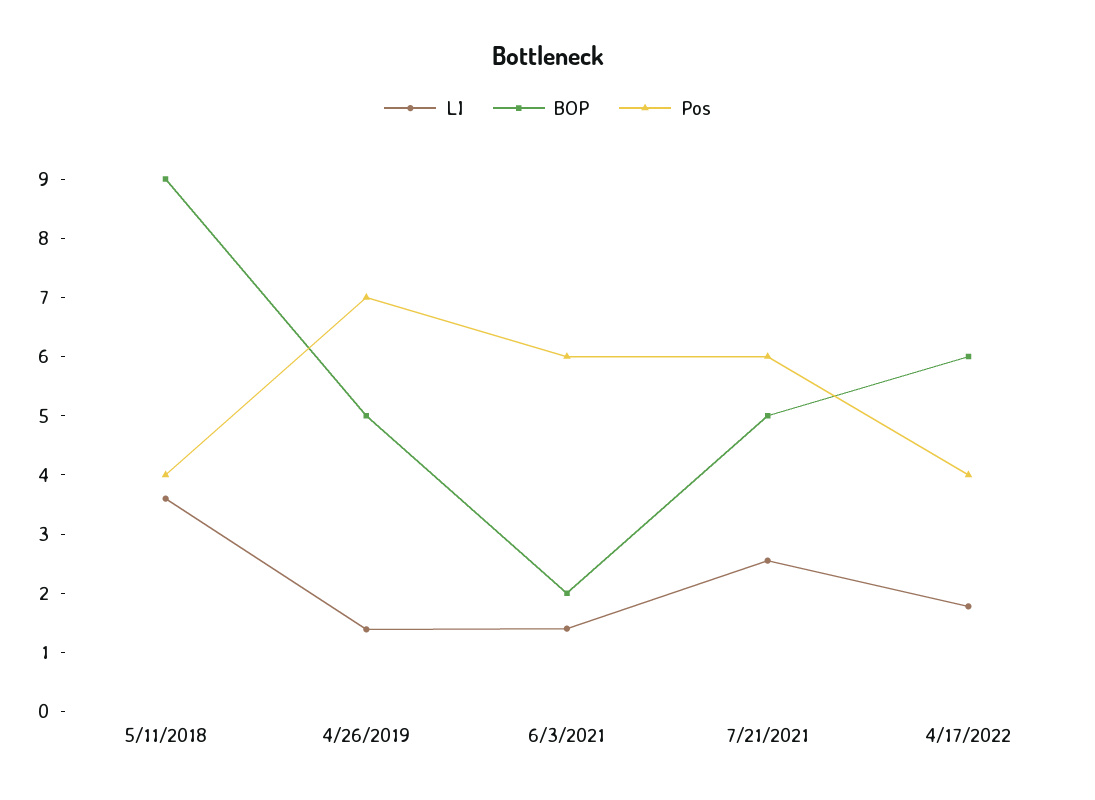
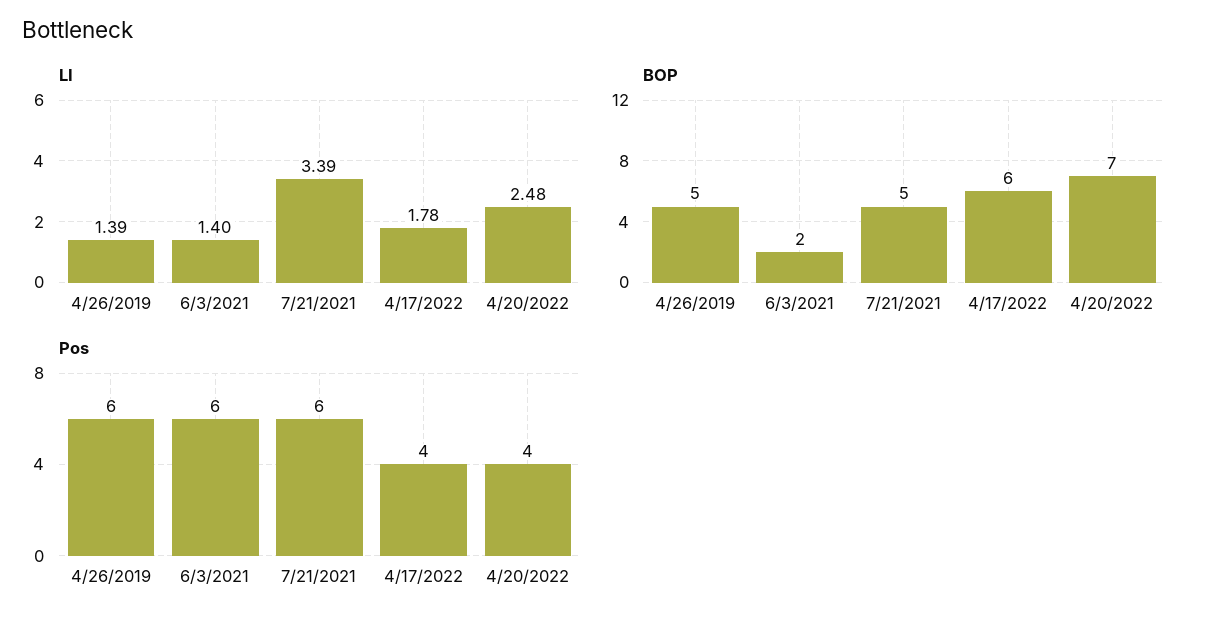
LI, 5/11/2018: 3.6 -> none
BOP, 5/11/2018: 9 -> none
Pos, 5/11/2018: 4 -> none
Pos, 4/26/2019: 7 -> 6
LI, 7/21/2021: 2.6 -> 3.39
LI, 4/20/2022: none -> 2.48
BOP, 4/20/2022: none -> 7
Pos, 4/20/2022: none -> 4

